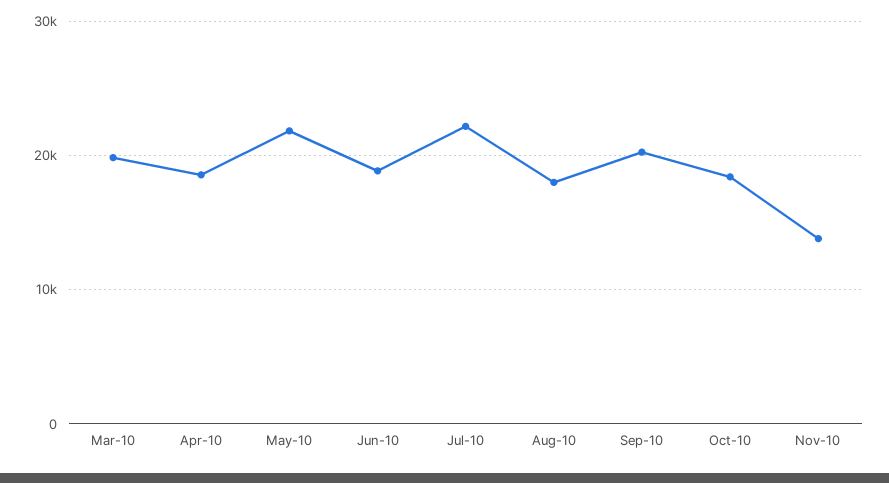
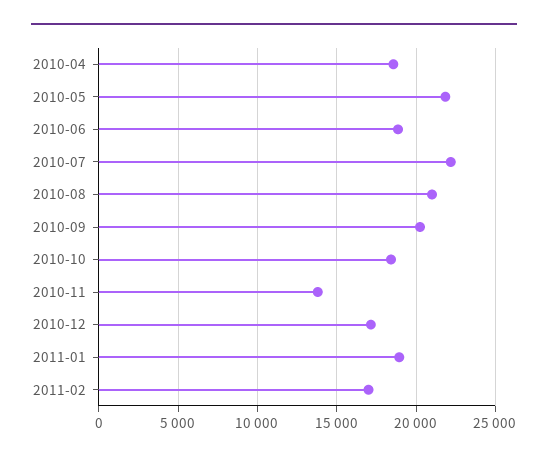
Mar-10: 20000 -> none
Aug-10: 18000 -> 21000
2010-12: none -> 17000
2011-01: none -> 19000
2011-02: none -> 17000

